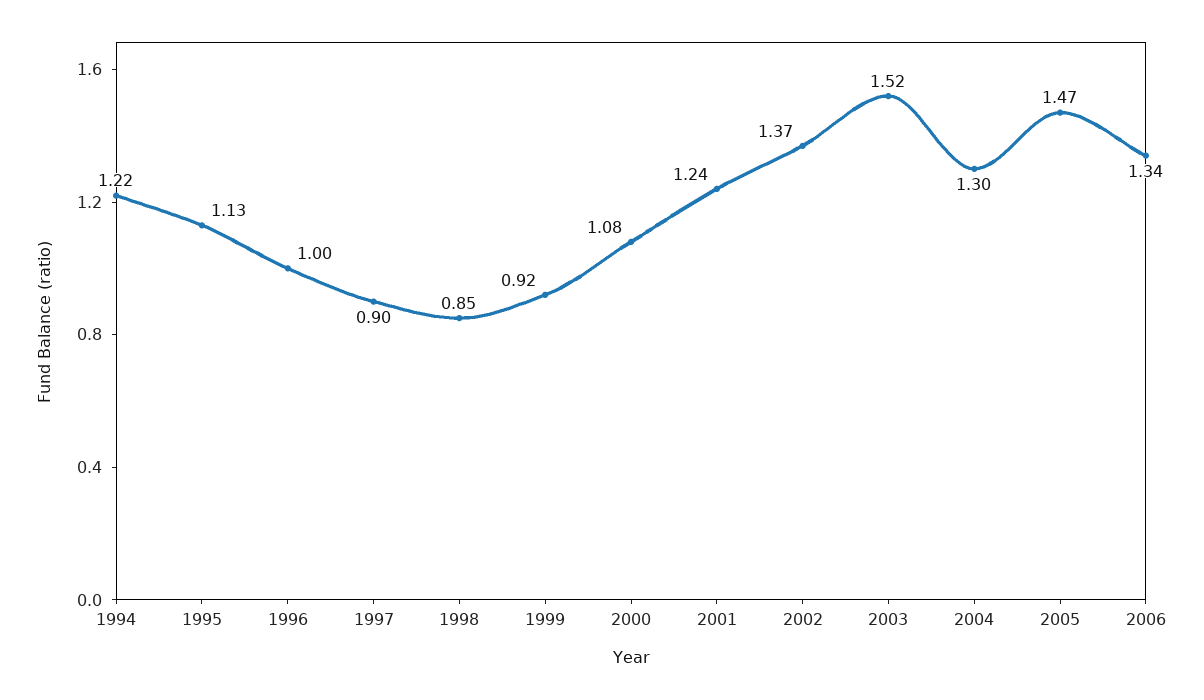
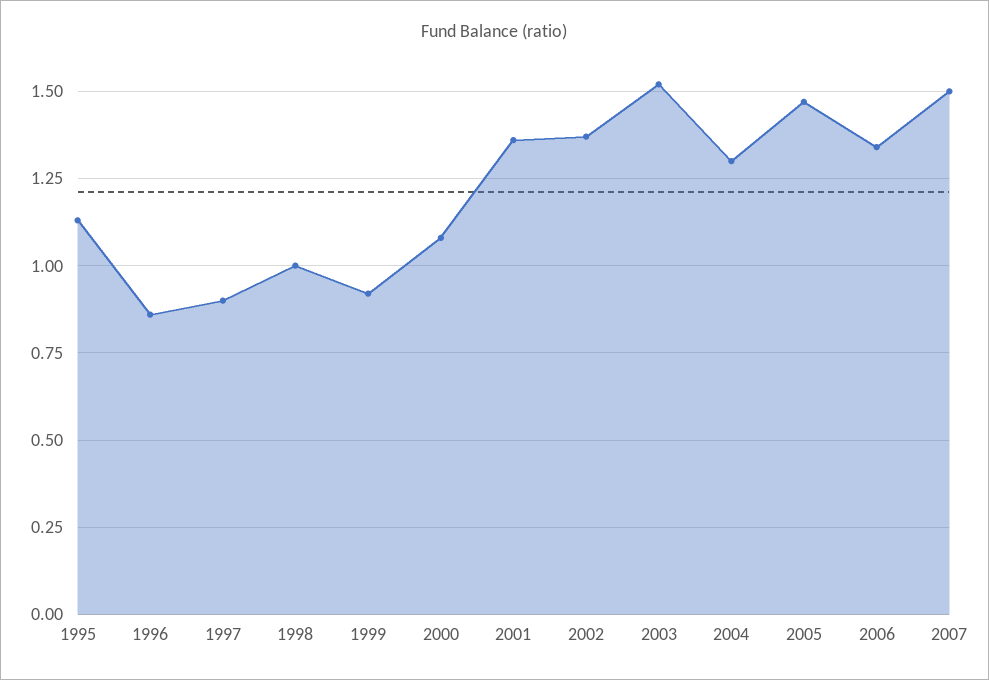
1994: 1.22 -> none
1996: 1 -> 0.85
1998: 0.85 -> 1
2001: 1.24 -> 1.35
2007: none -> 1.5

